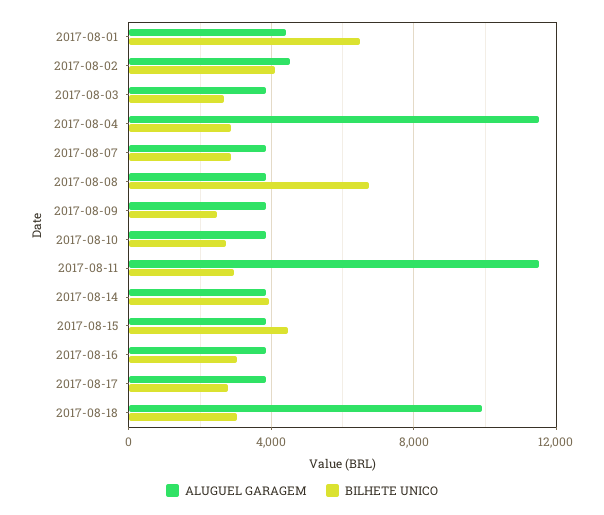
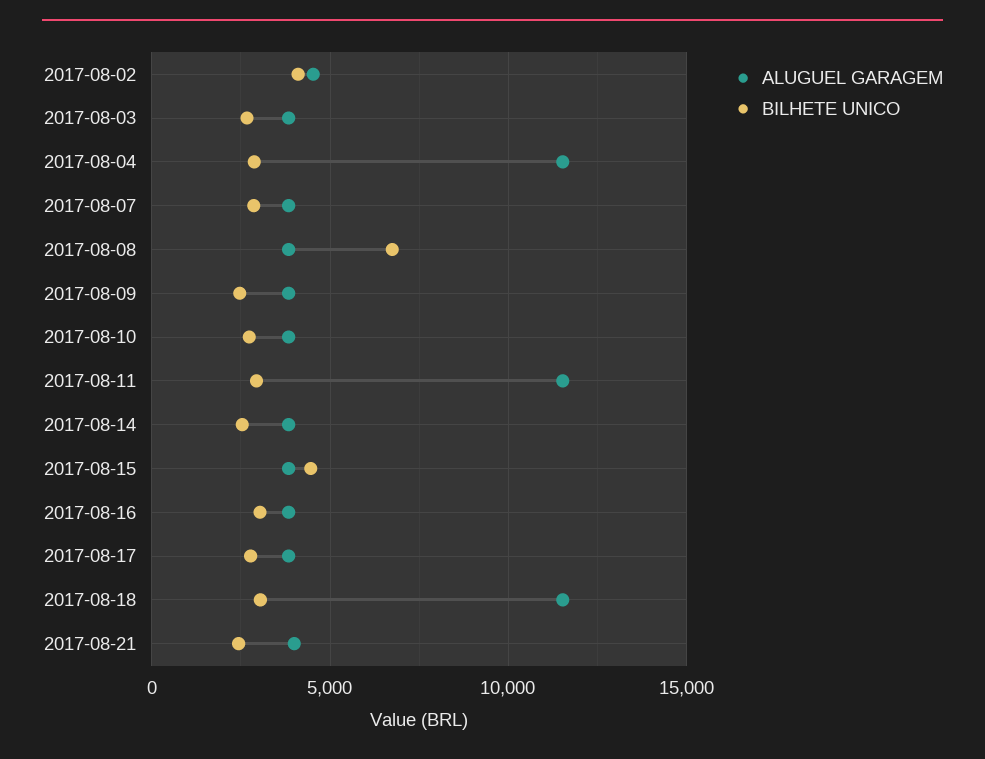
ALUGUEL GARAGEM, 2017-08-01: 4500 -> none
BILHETE UNICO, 2017-08-01: 6500 -> none
BILHETE UNICO, 2017-08-14: 4000 -> 2500
ALUGUEL GARAGEM, 2017-08-18: 10000 -> 11500
ALUGUEL GARAGEM, 2017-08-21: none -> 4000
BILHETE UNICO, 2017-08-21: none -> 2500

